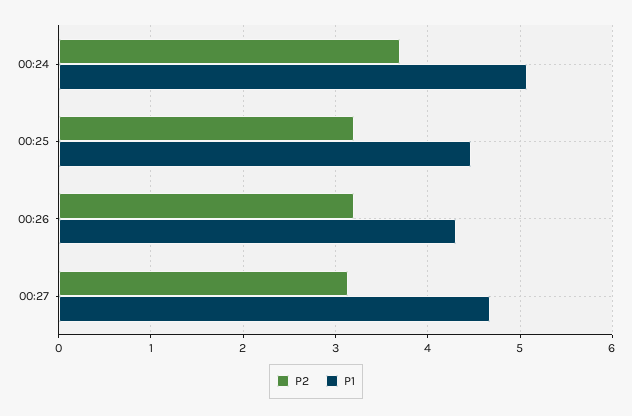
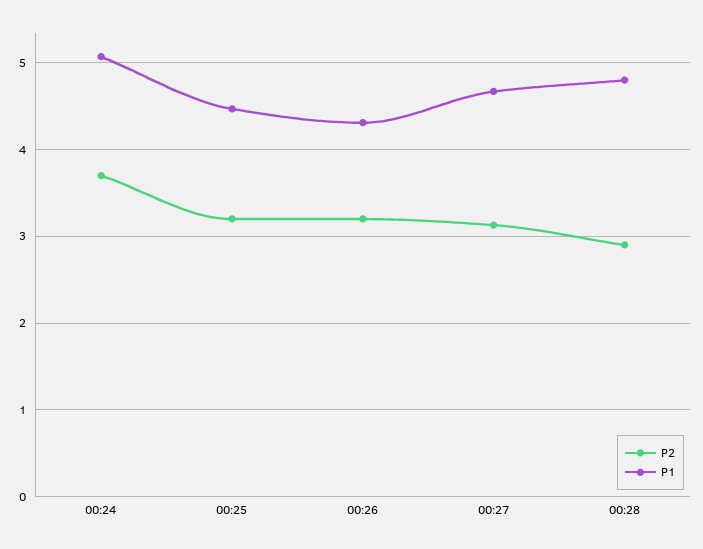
P2, 00:28: none -> 2.9
P1, 00:28: none -> 4.8

